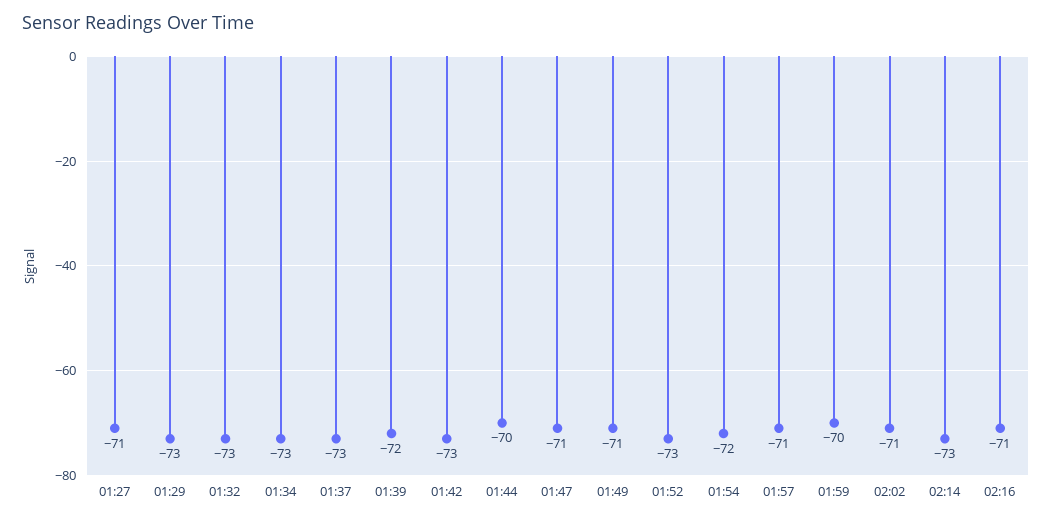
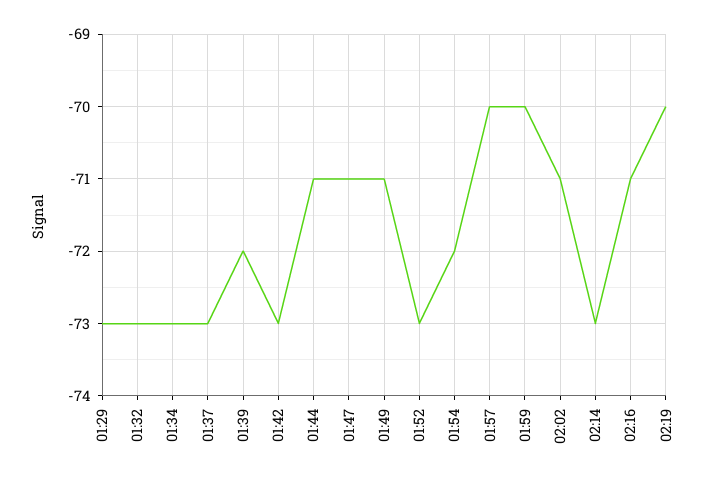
01:27: -71 -> none
01:44: -70 -> -71
01:57: -71 -> -70
02:19: none -> -70

